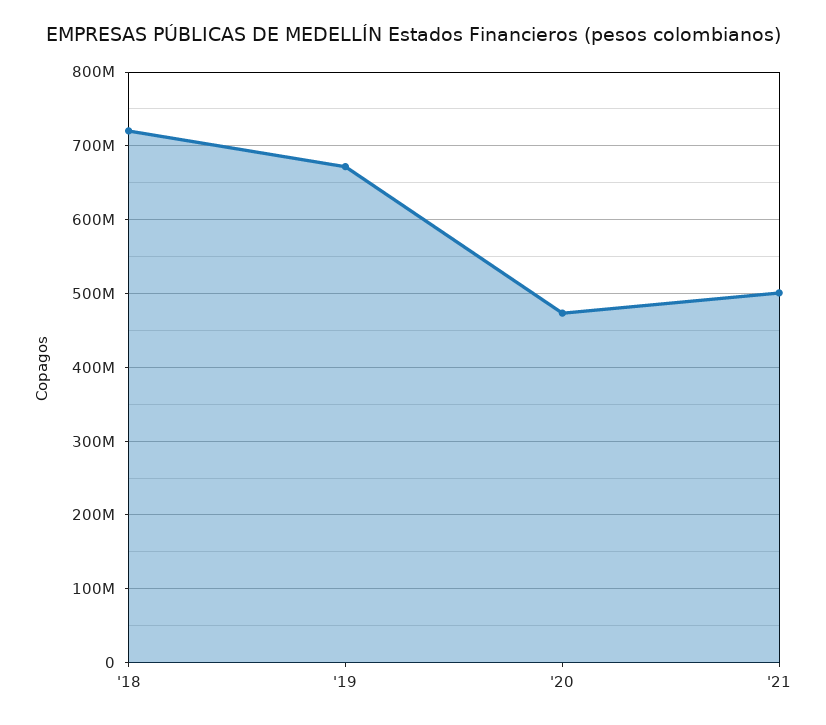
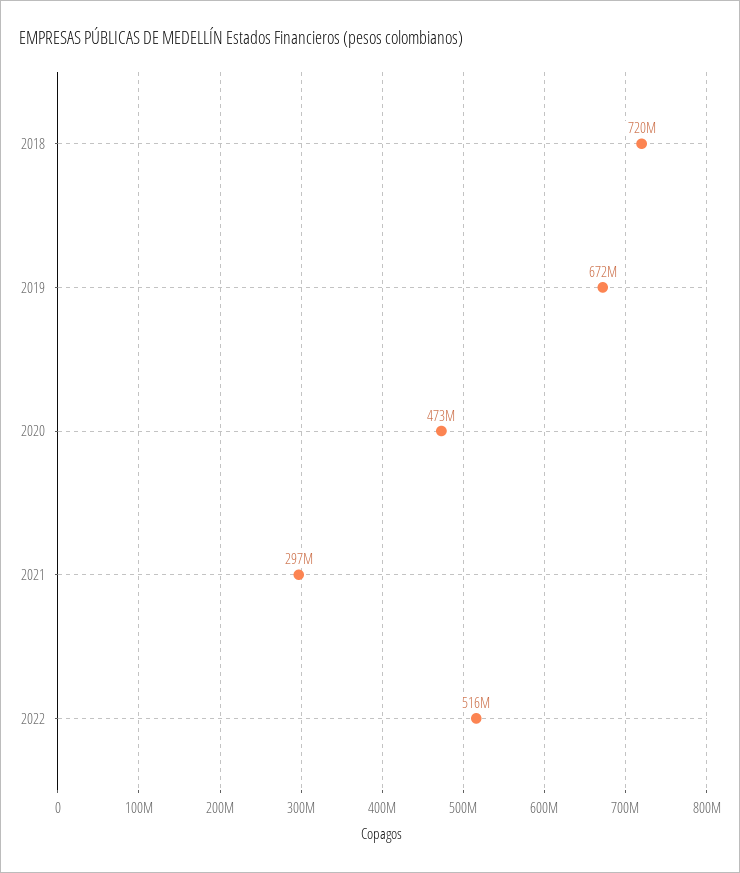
'21: 500000000 -> 297000000
2022: none -> 516000000

